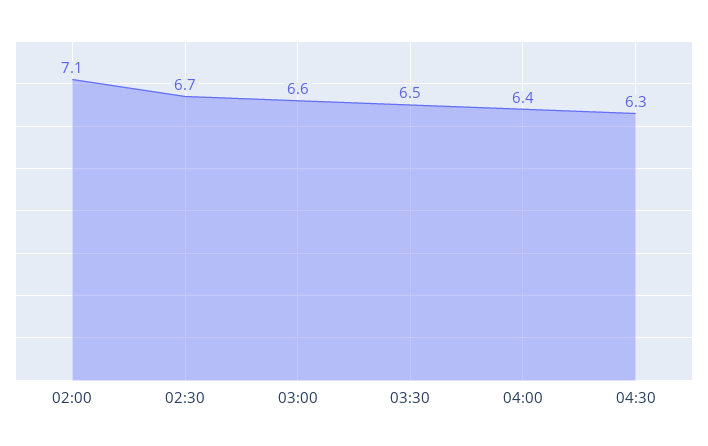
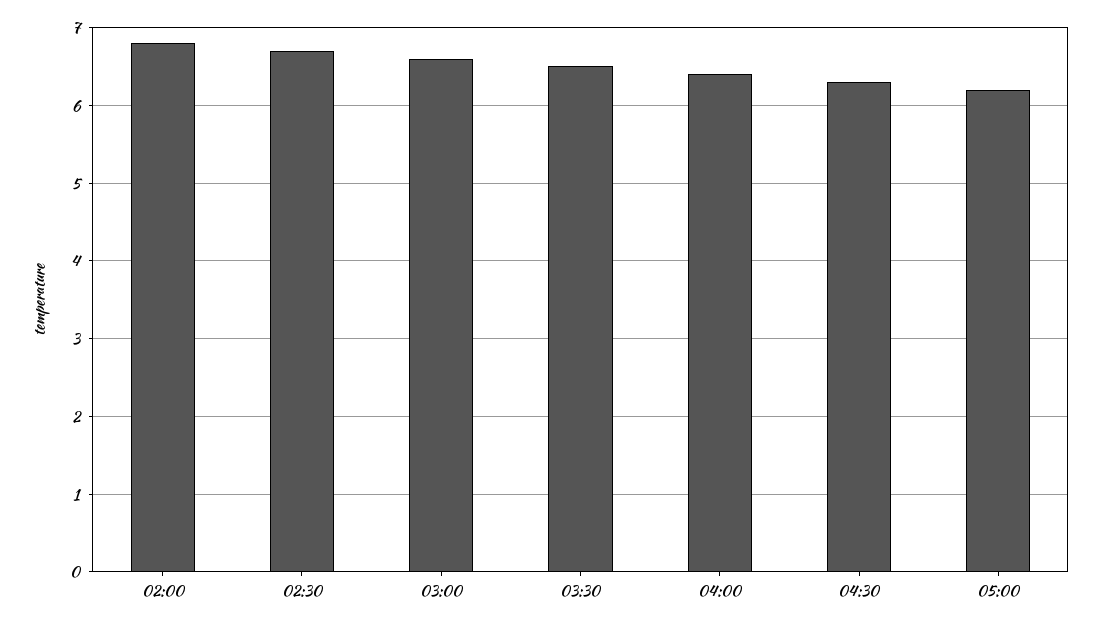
02:00: 7.1 -> 6.8
05:00: none -> 6.2

